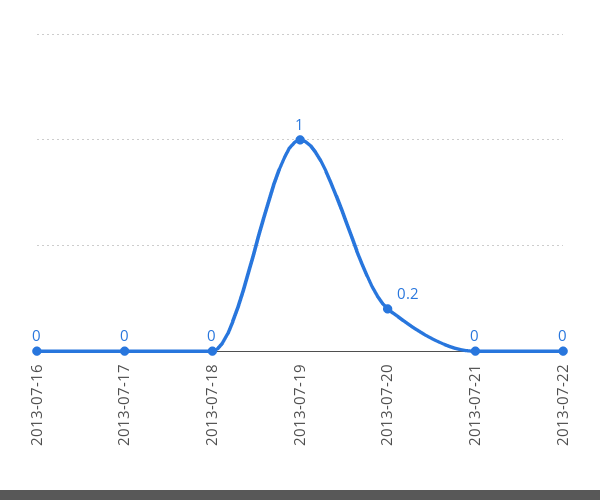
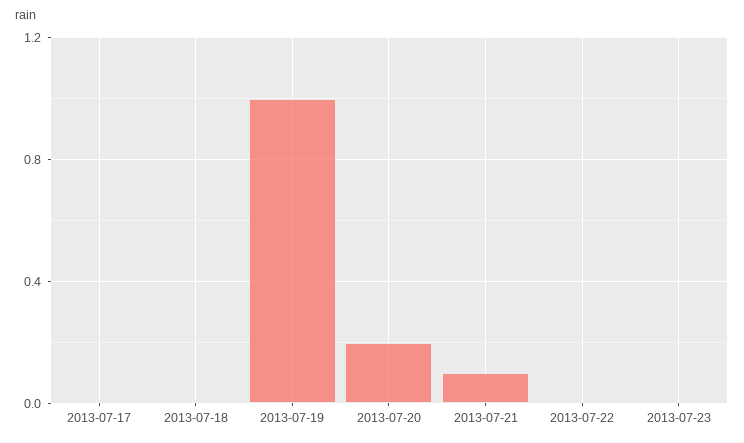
2013-07-16: 0 -> none
2013-07-21: 0 -> 0.1
2013-07-23: none -> 0

